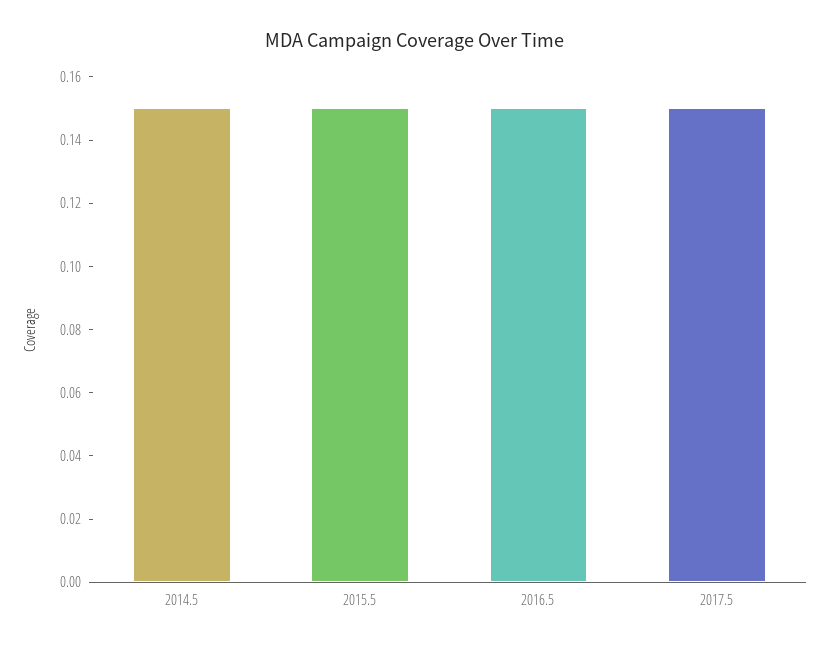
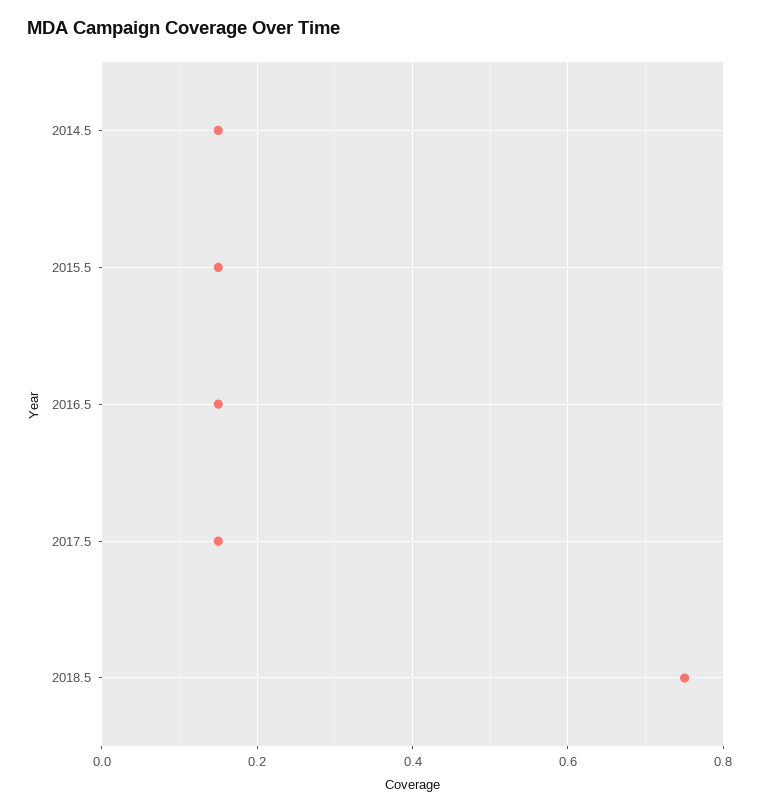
2018.5: none -> 0.75

